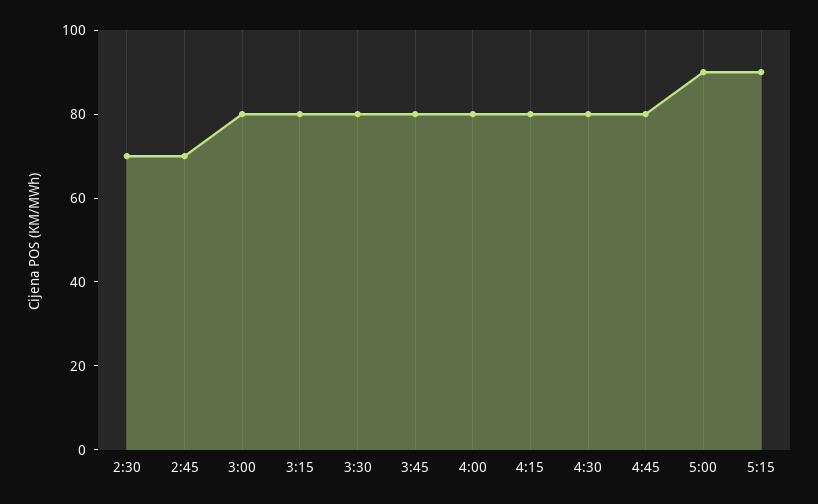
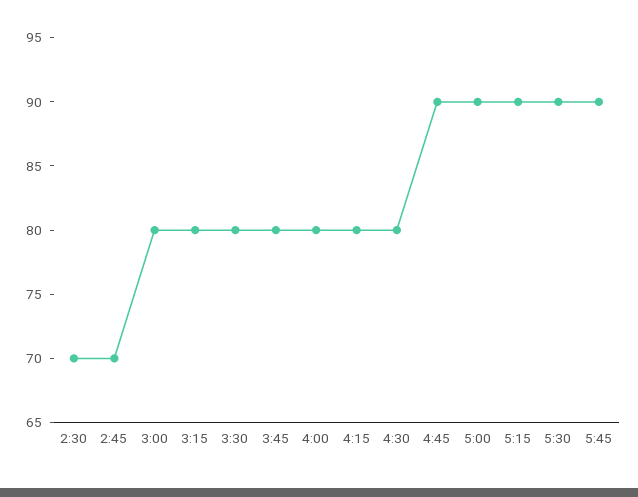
4:45: 80 -> 90
5:30: none -> 90
5:45: none -> 90

